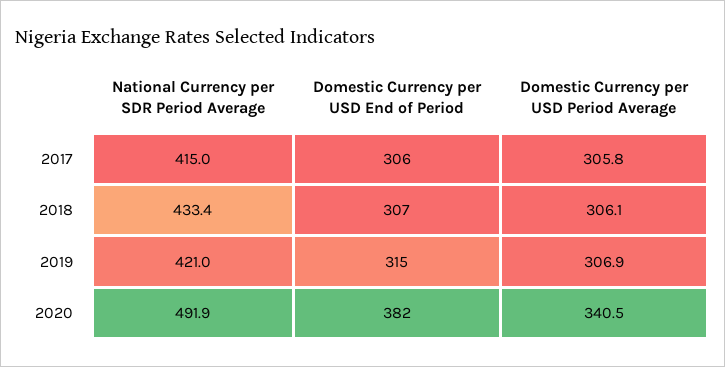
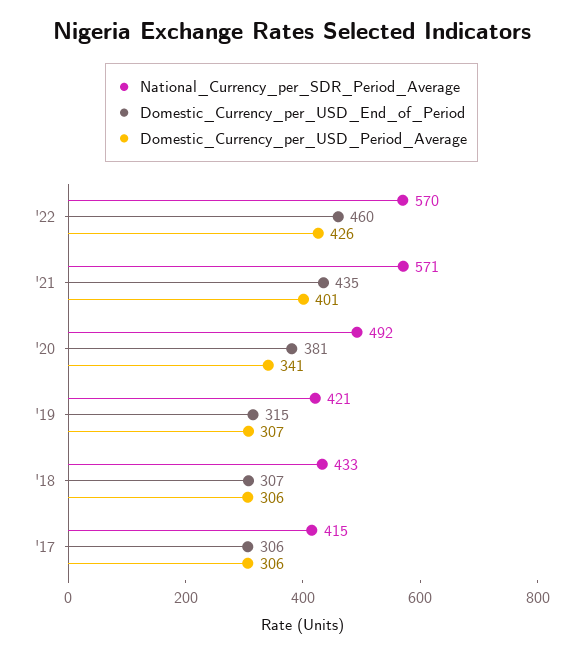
Domestic Currency per USD End of Period, 2020: 382 -> 381
National Currency per SDR Period Average, '22: none -> 570
Domestic Currency per USD End of Period, '22: none -> 460
Domestic Currency per USD Period Average, '22: none -> 426
National Currency per SDR Period Average, '21: none -> 571
Domestic Currency per USD End of Period, '21: none -> 435
Domestic Currency per USD Period Average, '21: none -> 401

